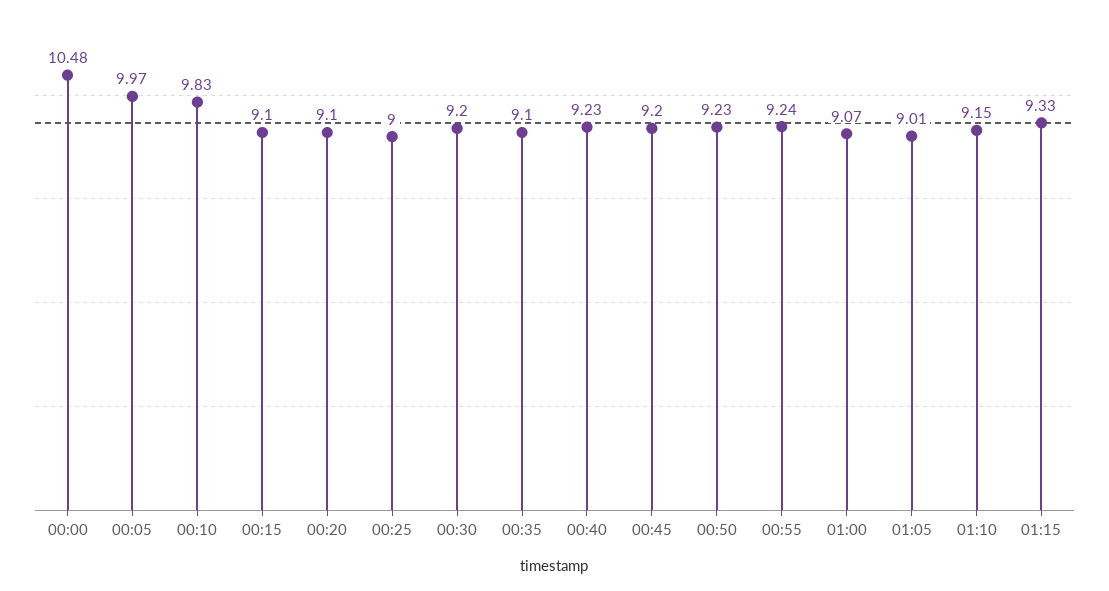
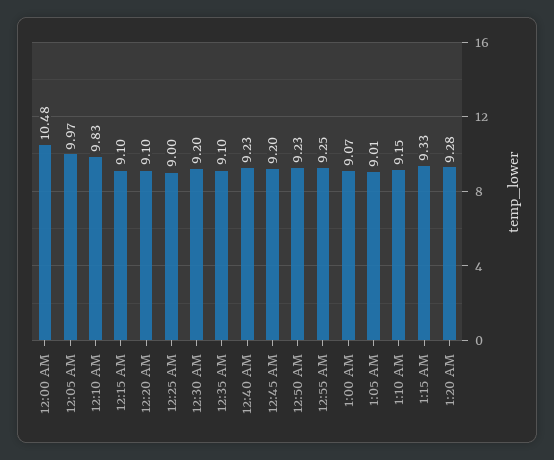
00:55: 9.24 -> 9.25
1:20 AM: none -> 9.28

